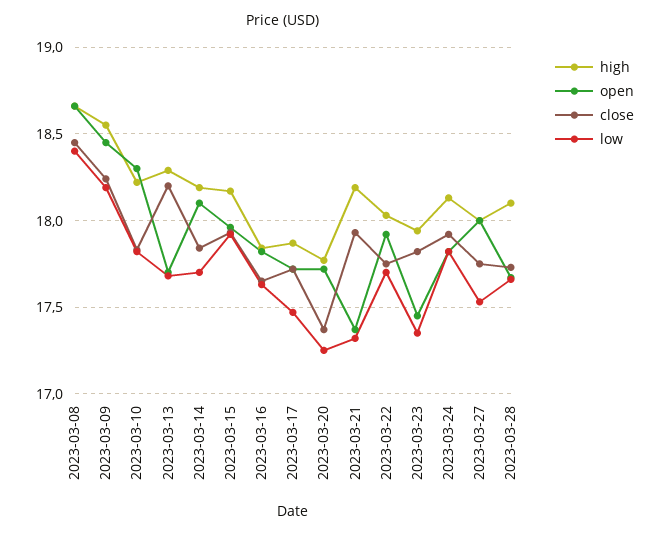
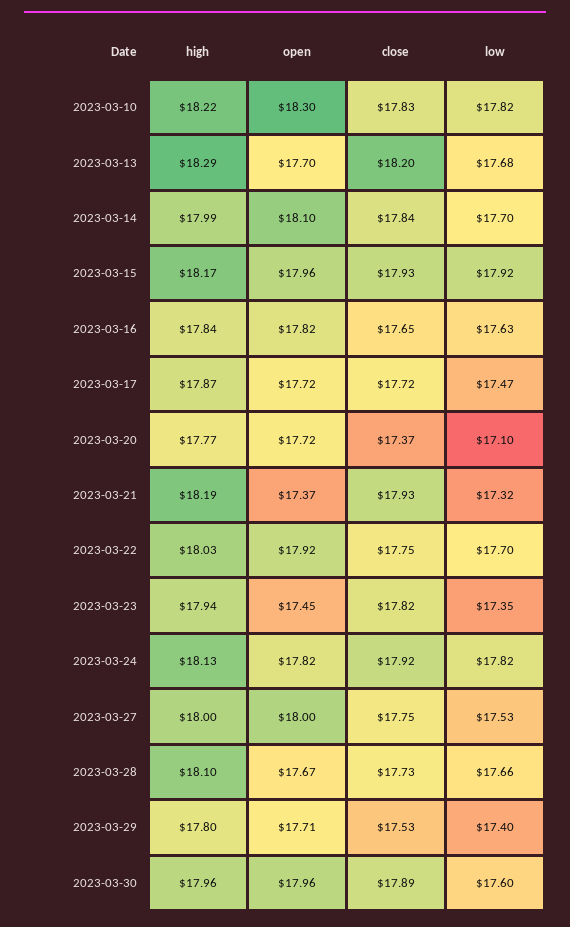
high, 2023-03-08: 18.65 -> none
open, 2023-03-08: 18.65 -> none
close, 2023-03-08: 18.45 -> none
low, 2023-03-08: 18.4 -> none
high, 2023-03-09: 18.55 -> none
open, 2023-03-09: 18.45 -> none
close, 2023-03-09: 18.25 -> none
low, 2023-03-09: 18.2 -> none
high, 2023-03-14: 18.2 -> 17.99
low, 2023-03-20: 17.25 -> 17.1
high, 2023-03-29: none -> 17.8
open, 2023-03-29: none -> 17.71
close, 2023-03-29: none -> 17.53
low, 2023-03-29: none -> 17.4
high, 2023-03-30: none -> 17.96
open, 2023-03-30: none -> 17.96
close, 2023-03-30: none -> 17.89
low, 2023-03-30: none -> 17.6

